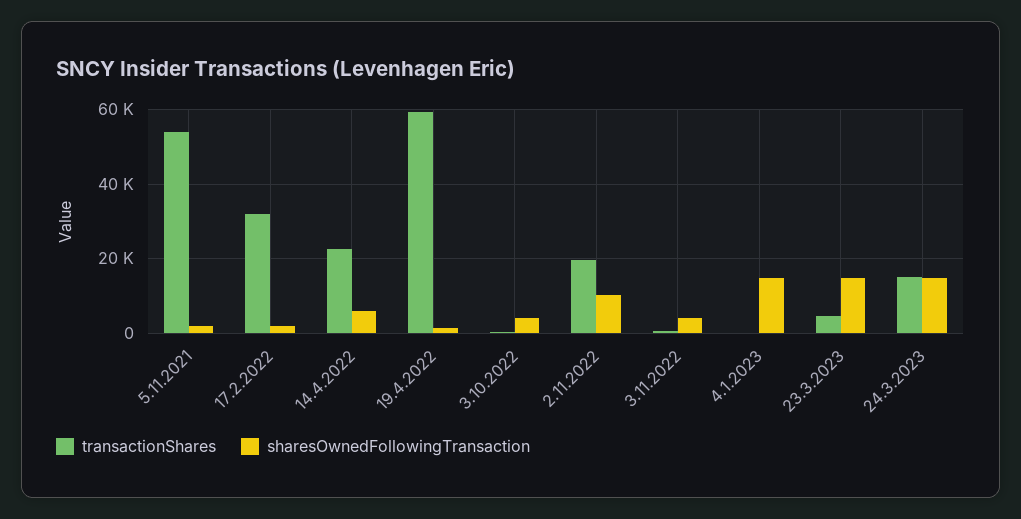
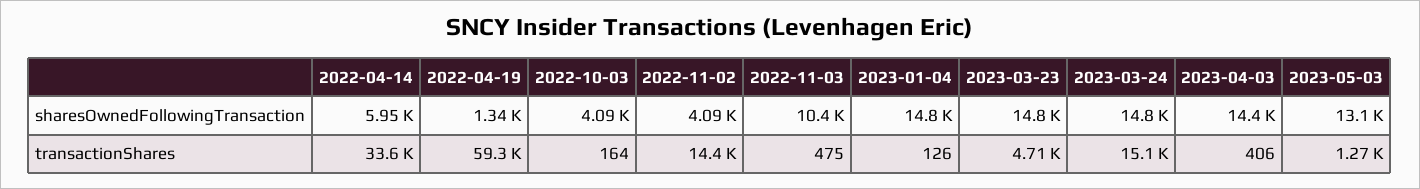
transactionShares, 5.11.2021: 54000 -> none
sharesOwnedFollowingTransaction, 5.11.2021: 2000 -> none
transactionShares, 17.2.2022: 32000 -> none
sharesOwnedFollowingTransaction, 17.2.2022: 2000 -> none
transactionShares, 14.4.2022: 22000 -> 33600
transactionShares, 2.11.2022: 20000 -> 14400
sharesOwnedFollowingTransaction, 2.11.2022: 10000 -> 4090
sharesOwnedFollowingTransaction, 3.11.2022: 4000 -> 10400
sharesOwnedFollowingTransaction, 2023-04-03: none -> 14400
sharesOwnedFollowingTransaction, 2023-05-03: none -> 13100
transactionShares, 2023-04-03: none -> 406
transactionShares, 2023-05-03: none -> 1270

